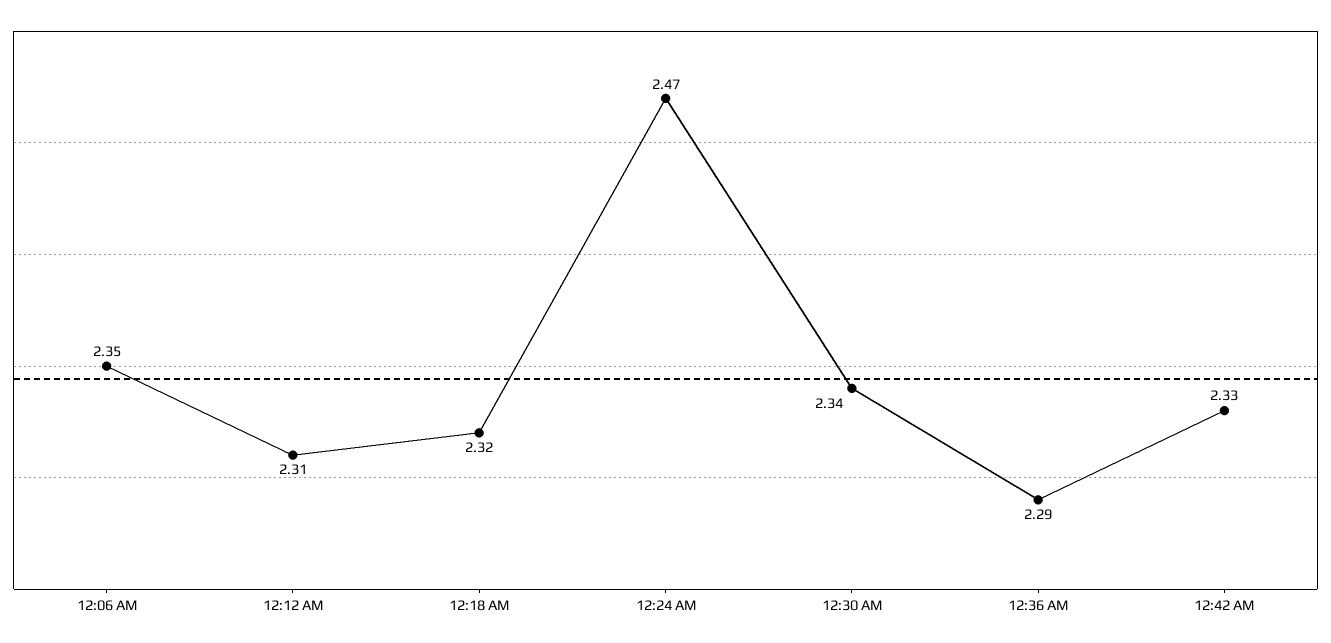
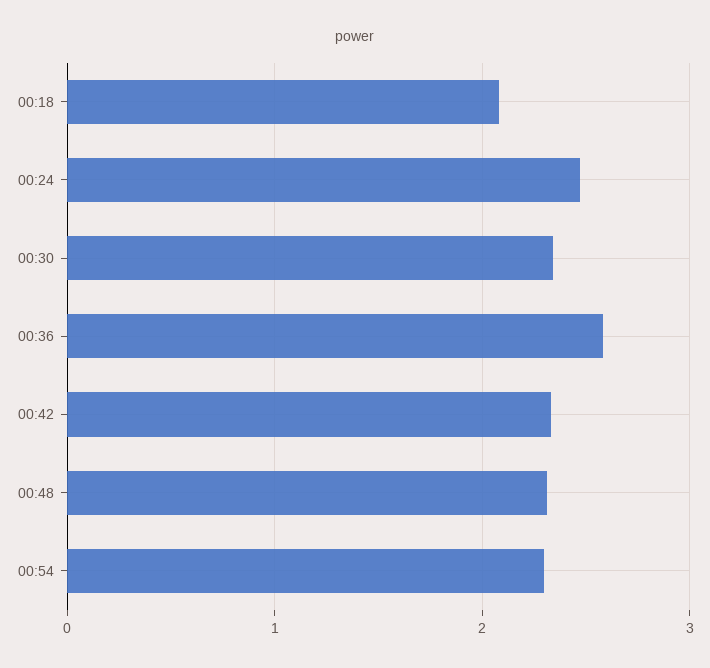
12:06 AM: 2.35 -> none
12:12 AM: 2.31 -> none
12:18 AM: 2.32 -> 2.1
12:36 AM: 2.29 -> 2.6
00:48: none -> 2.3
00:54: none -> 2.3

